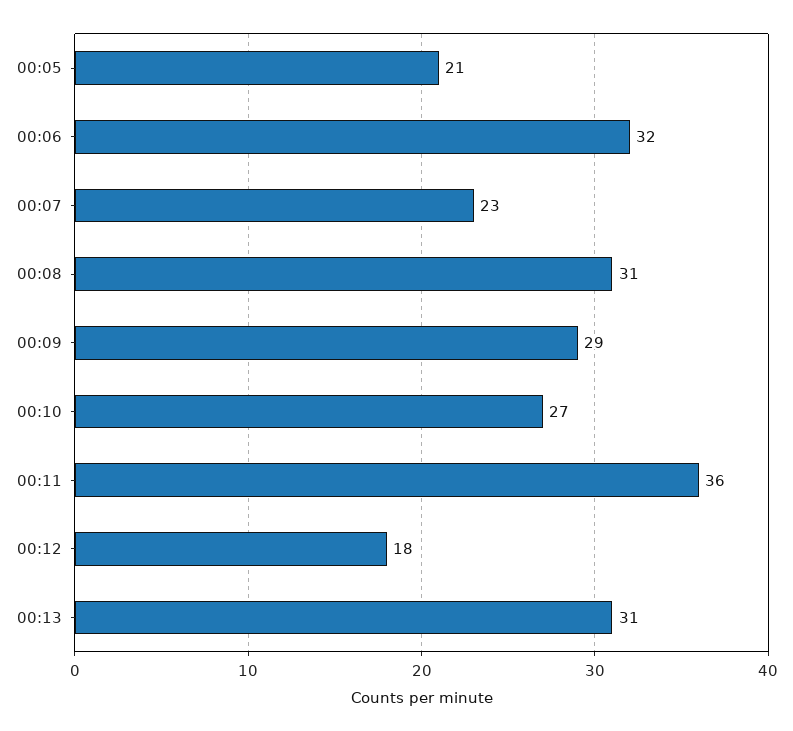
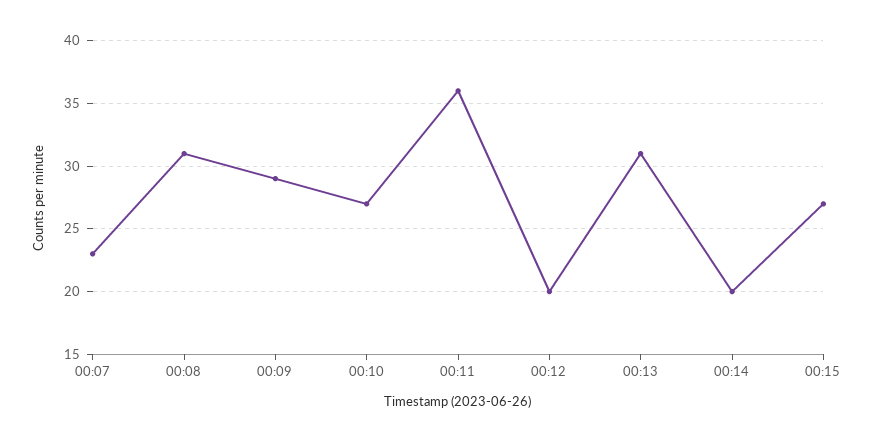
00:05: 21 -> none
00:06: 32 -> none
00:12: 18 -> 20
00:14: none -> 20
00:15: none -> 27

